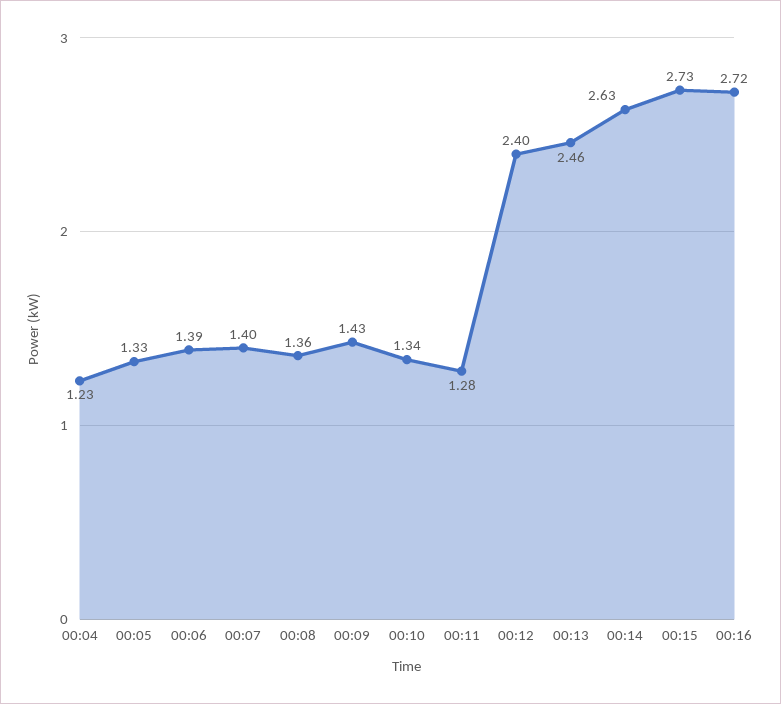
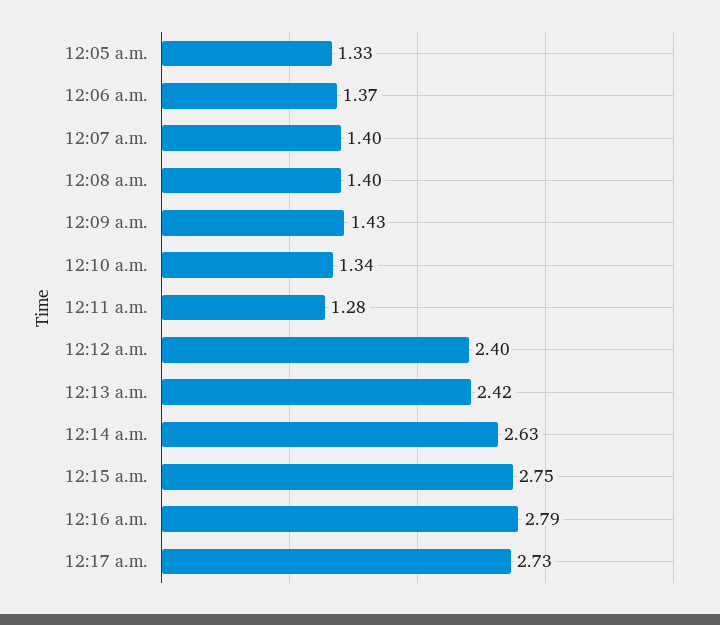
00:04: 1.23 -> none
00:06: 1.39 -> 1.37
00:08: 1.36 -> 1.4
00:13: 2.46 -> 2.42
00:15: 2.73 -> 2.75
00:16: 2.72 -> 2.79
12:17 a.m.: none -> 2.73

